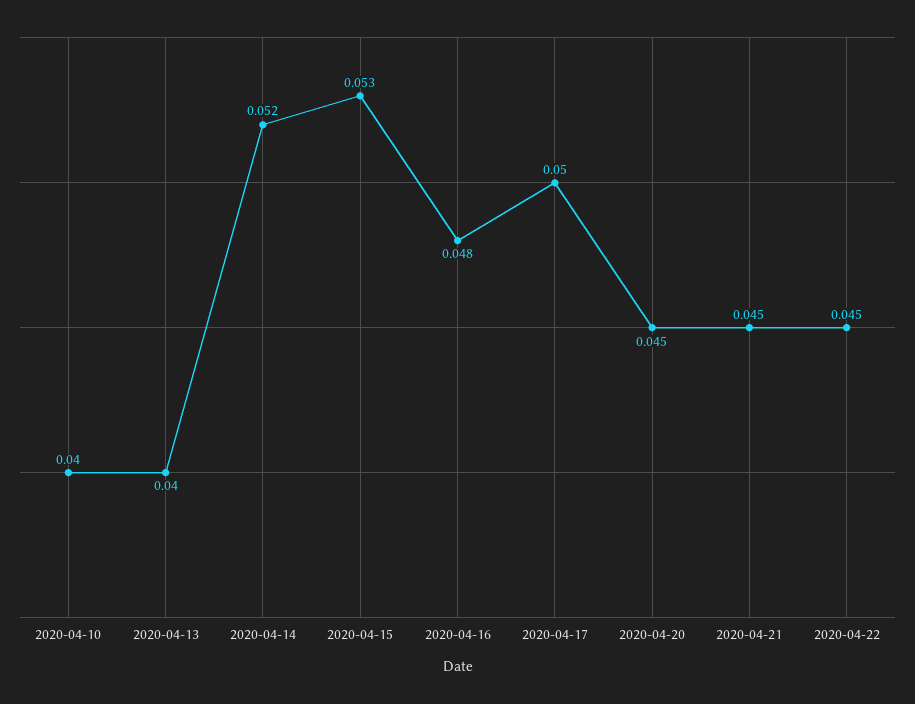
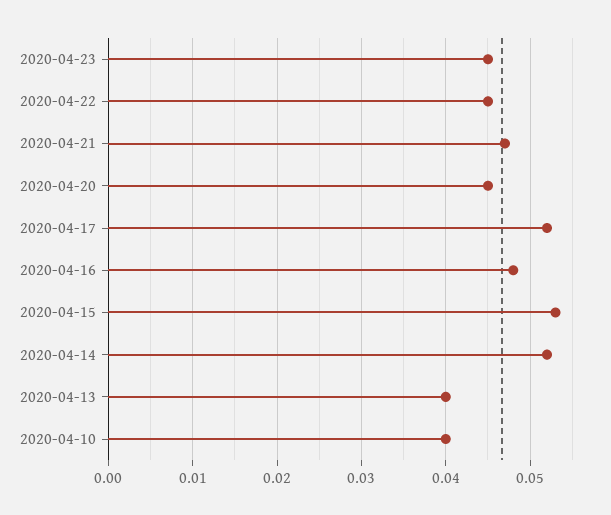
2020-04-17: 0.05 -> 0.052
2020-04-21: 0.045 -> 0.047
2020-04-23: none -> 0.045

